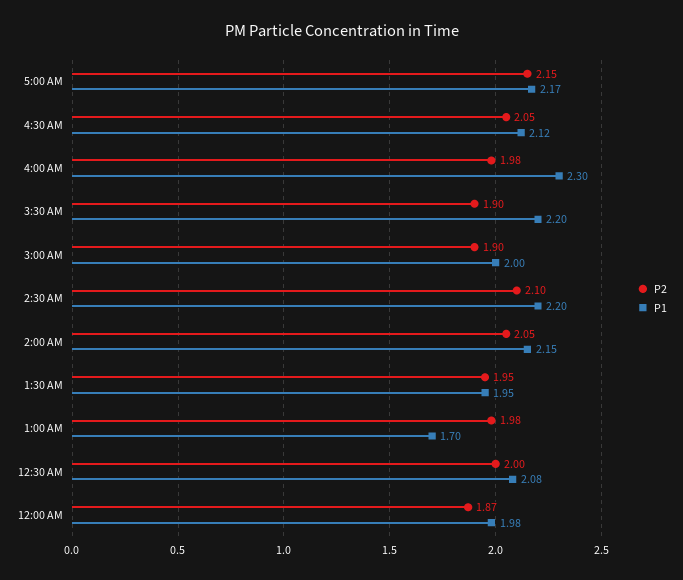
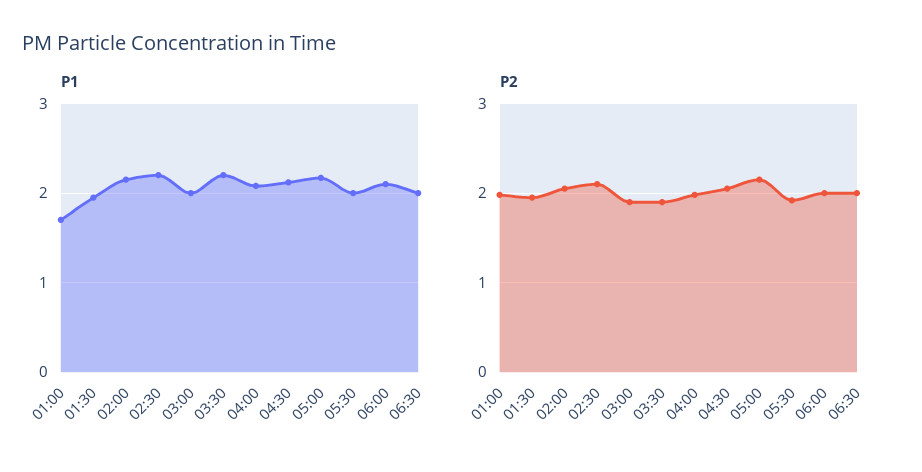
P1, 4:00 AM: 2.3 -> 2.1
P2, 12:30 AM: 2 -> none
P1, 12:30 AM: 2.08 -> none
P2, 12:00 AM: 1.87 -> none
P1, 12:00 AM: 1.98 -> none
P1, 05:30: none -> 2
P1, 06:00: none -> 2.1
P1, 06:30: none -> 2
P2, 05:30: none -> 1.9
P2, 06:00: none -> 2
P2, 06:30: none -> 2

